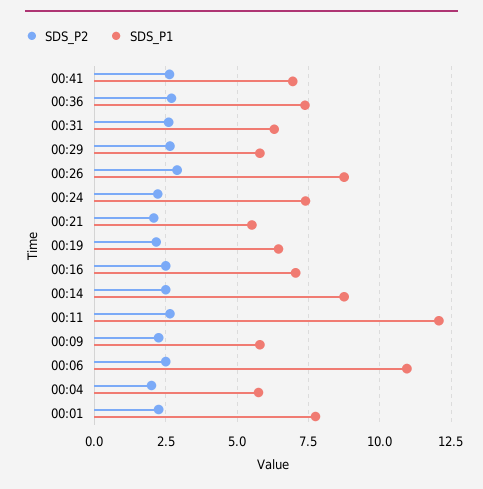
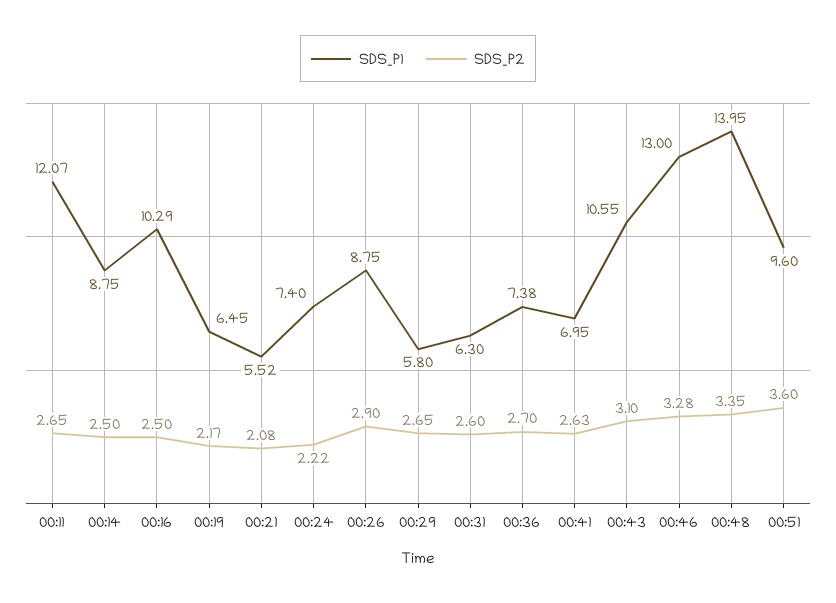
SDS_P1, 00:16: 7 -> 10.29
SDS_P2, 00:09: 2.25 -> none
SDS_P1, 00:09: 5.75 -> none
SDS_P2, 00:06: 2.5 -> none
SDS_P1, 00:06: 11 -> none
SDS_P2, 00:04: 2 -> none
SDS_P1, 00:04: 5.75 -> none
SDS_P2, 00:01: 2.25 -> none
SDS_P1, 00:01: 7.75 -> none
SDS_P1, 00:43: none -> 10.55
SDS_P2, 00:43: none -> 3.1
SDS_P1, 00:46: none -> 13
SDS_P2, 00:46: none -> 3.28
SDS_P1, 00:48: none -> 13.95
SDS_P2, 00:48: none -> 3.35
SDS_P1, 00:51: none -> 9.6
SDS_P2, 00:51: none -> 3.6

